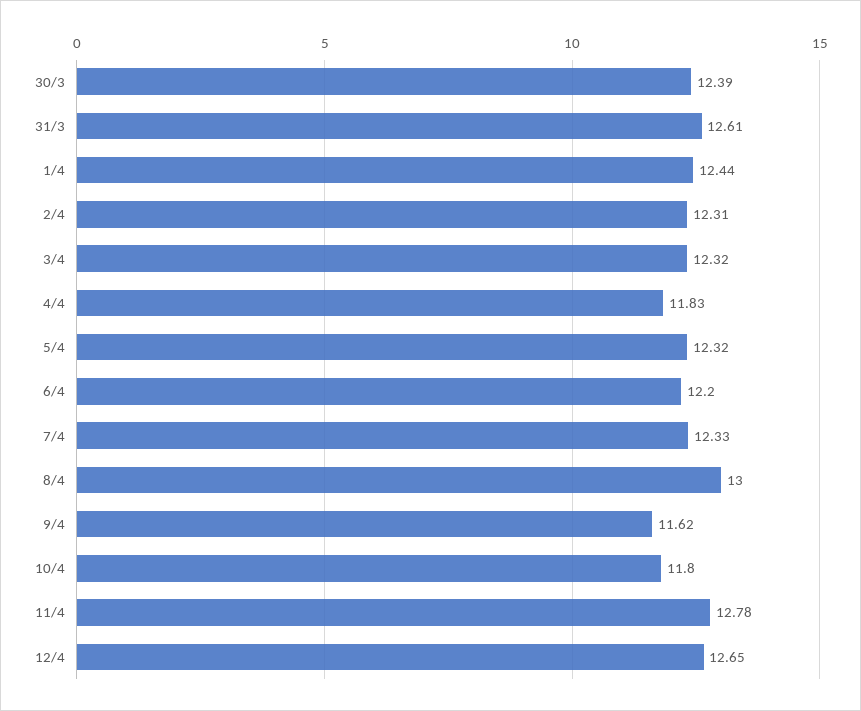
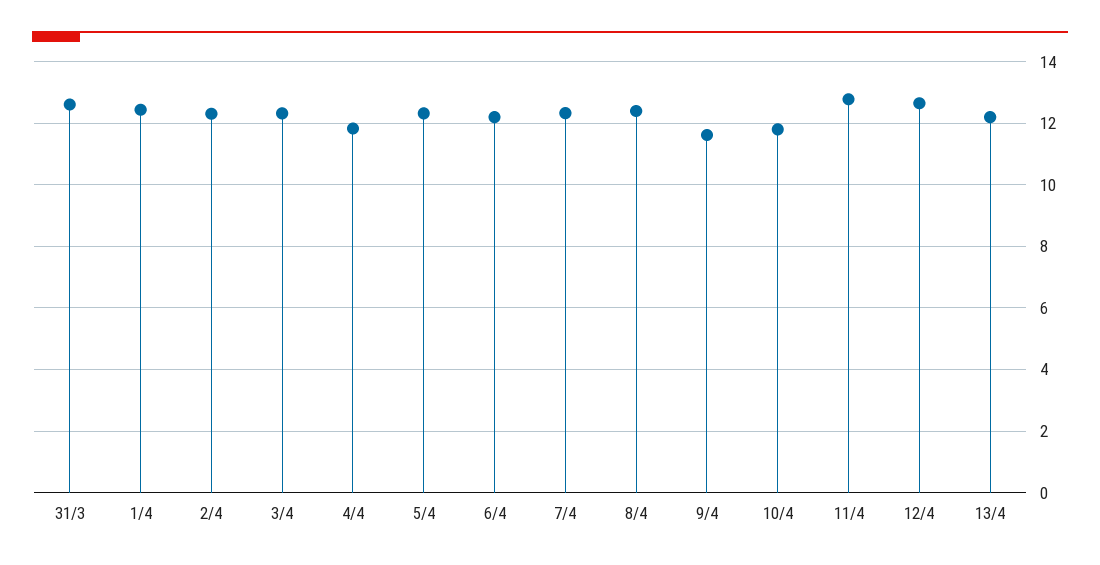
30/3: 12.39 -> none
8/4: 13 -> 12.4
13/4: none -> 12.2

